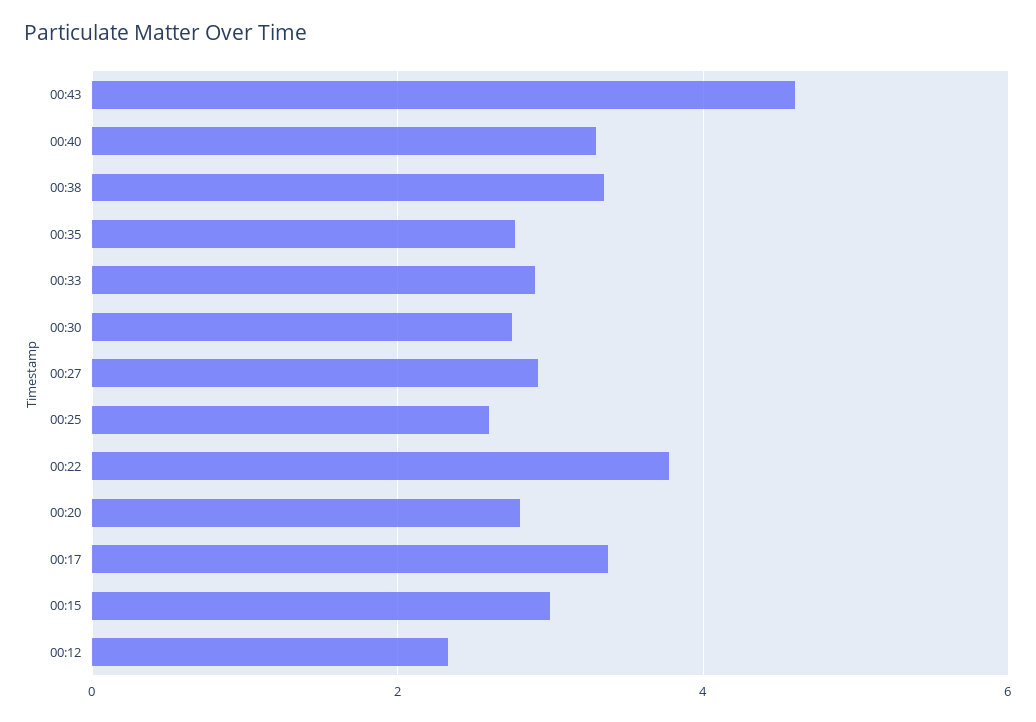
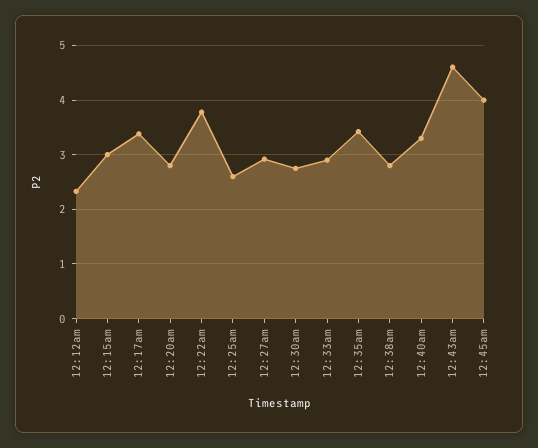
00:38: 3.4 -> 2.8
00:35: 2.8 -> 3.4
12:45am: none -> 4

